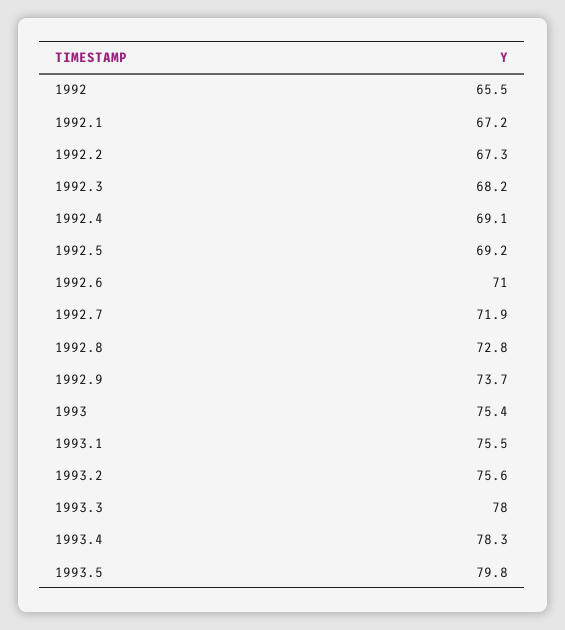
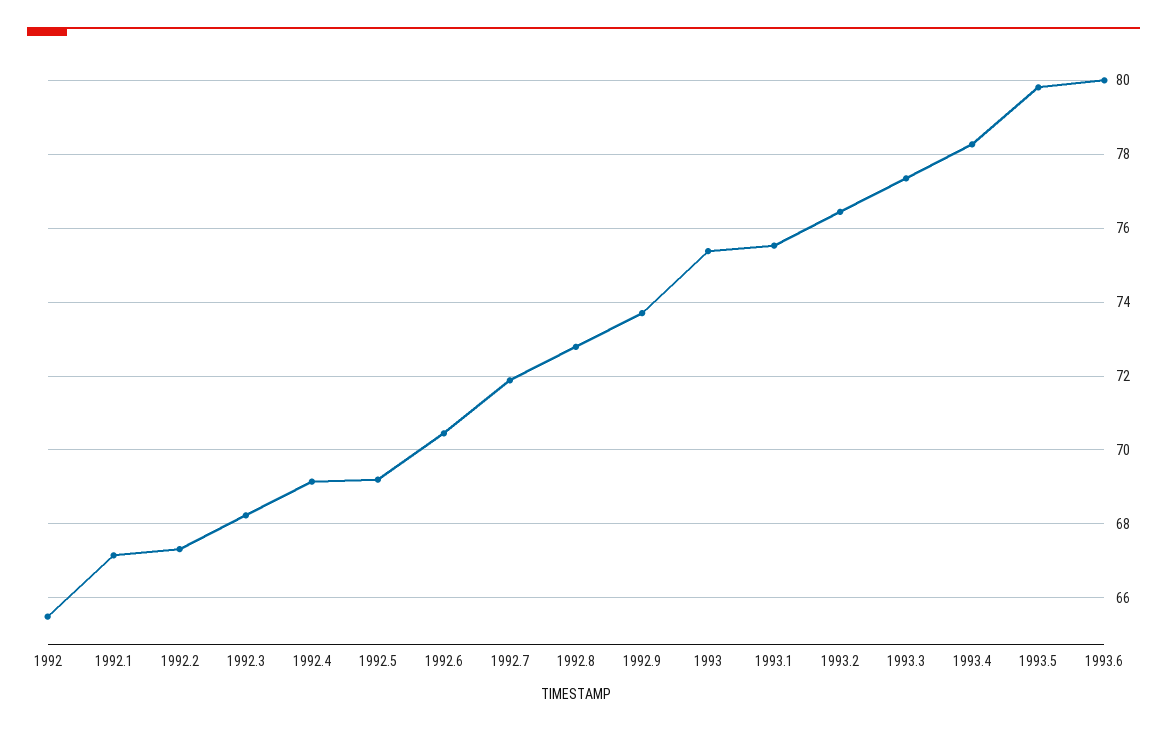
1992.6: 71 -> 70.4
1993.2: 75.6 -> 76.4
1993.3: 78 -> 77.4
1993.6: none -> 80

